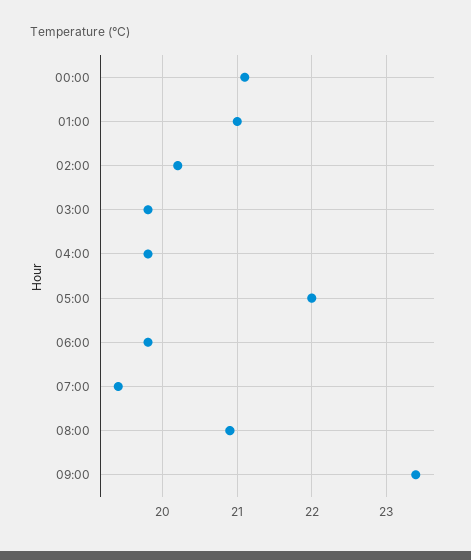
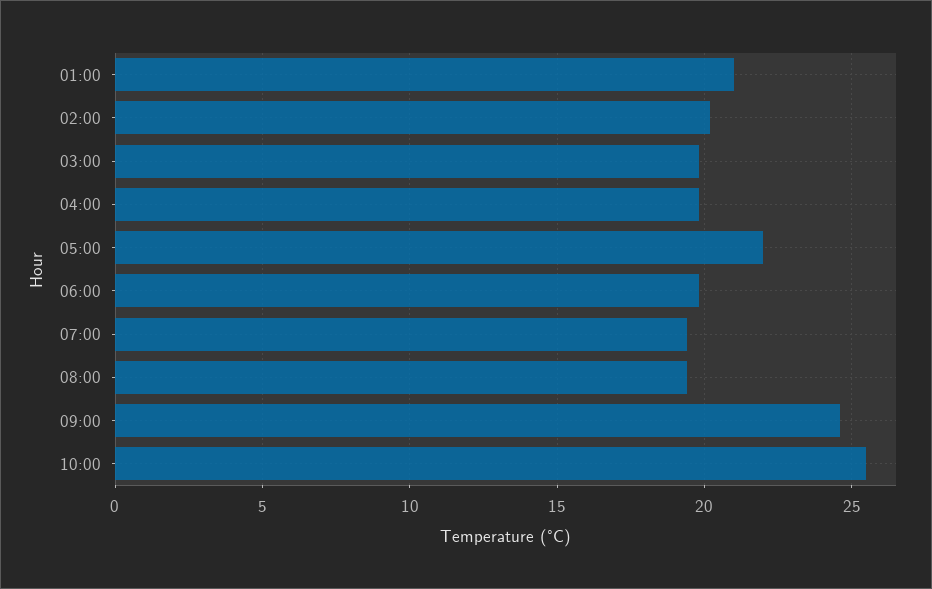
00:00: 21.1 -> none
08:00: 20.9 -> 19.5
09:00: 23.4 -> 24.5
10:00: none -> 25.5

